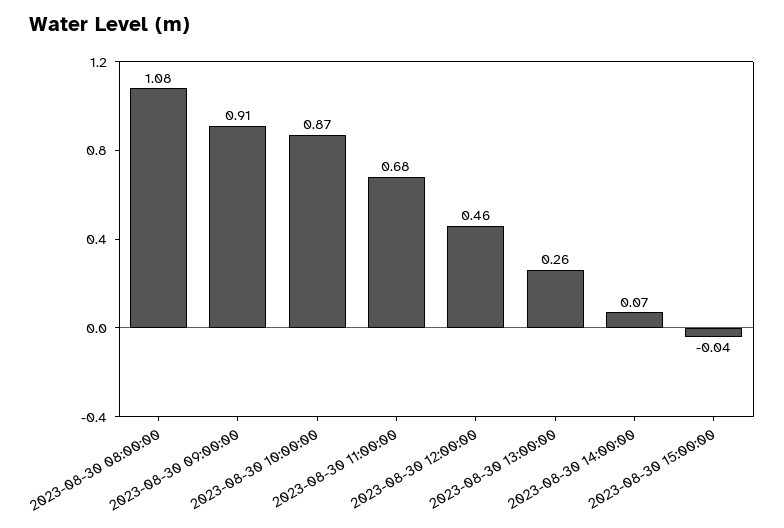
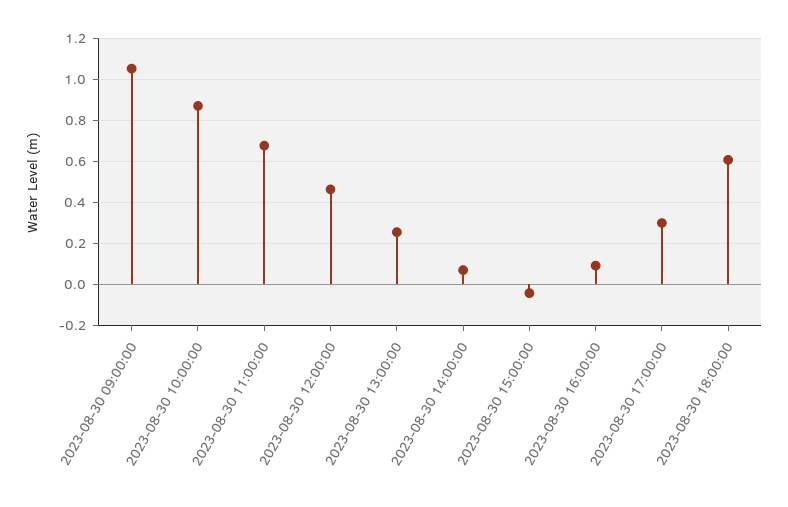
2023-08-30 08:00:00: 1.08 -> none
2023-08-30 09:00:00: 0.91 -> 1.05
2023-08-30 16:00:00: none -> 0.1
2023-08-30 17:00:00: none -> 0.3
2023-08-30 18:00:00: none -> 0.6

